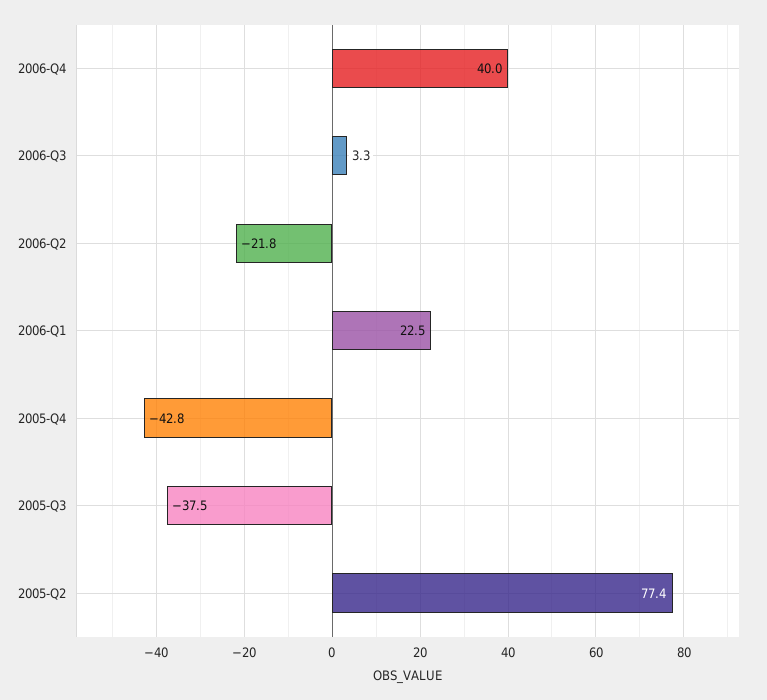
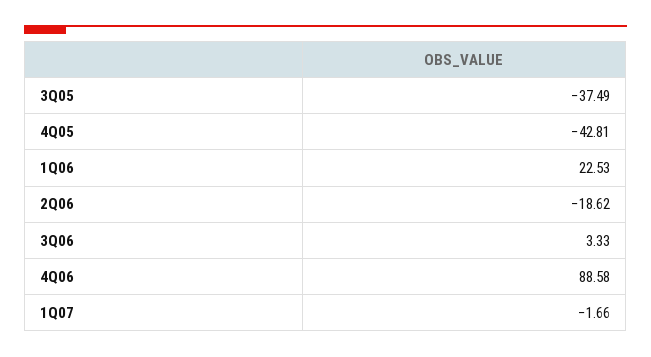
2006-Q4: 40 -> 88.58
2006-Q2: -21.8 -> -18.62
2005-Q2: 77.4 -> none
1Q07: none -> -1.66

